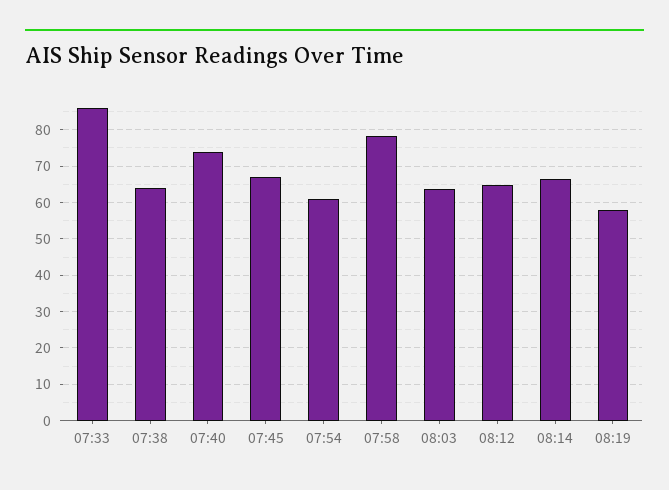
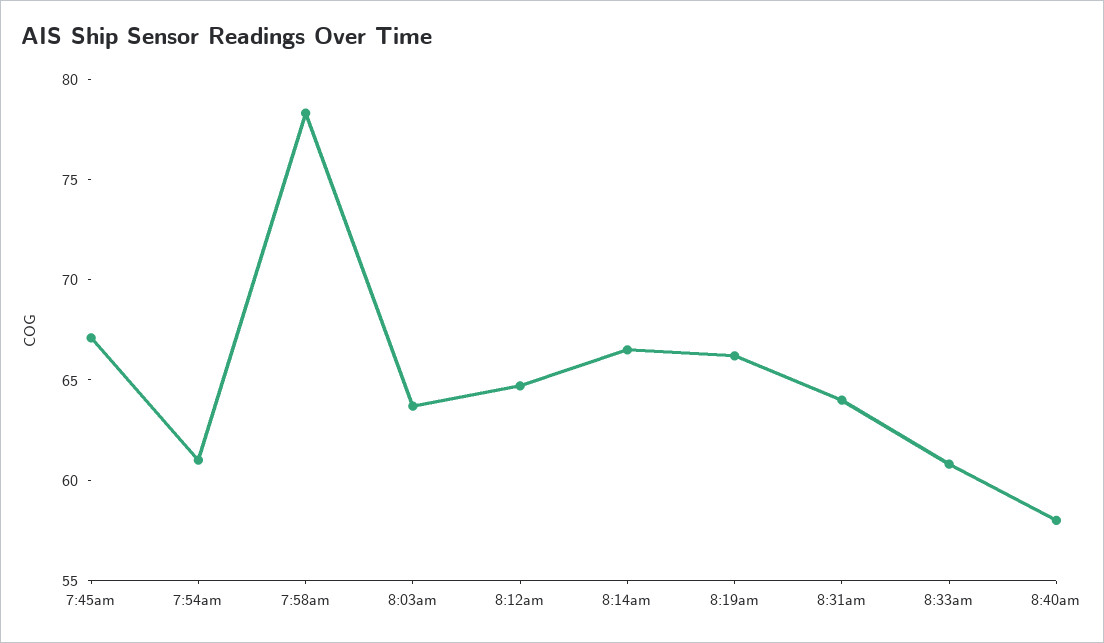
07:33: 86 -> none
07:38: 64 -> none
07:40: 74 -> none
08:19: 58 -> 66
8:31am: none -> 64
8:33am: none -> 61
8:40am: none -> 58

